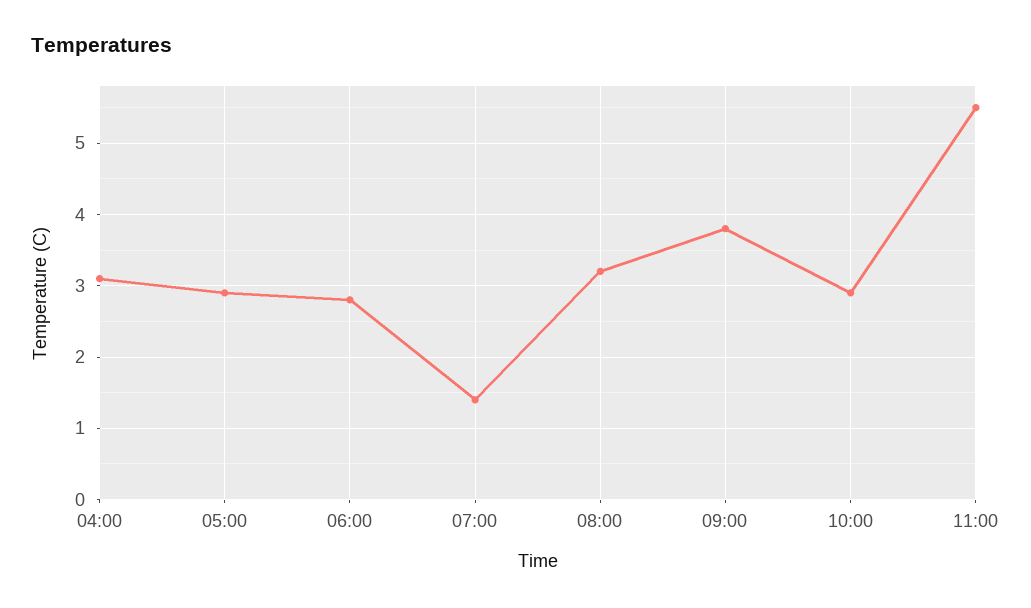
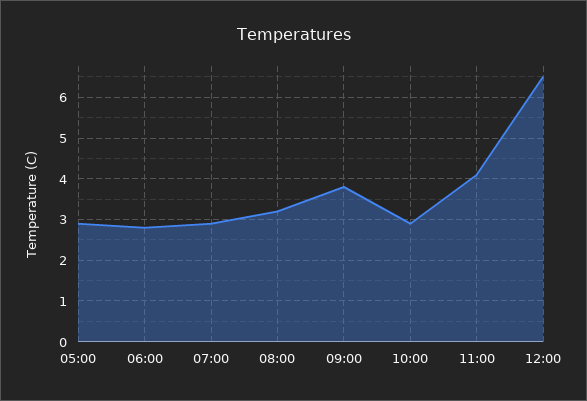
04:00: 3.1 -> none
07:00: 1.4 -> 3
11:00: 5.5 -> 4
12:00: none -> 6.5

